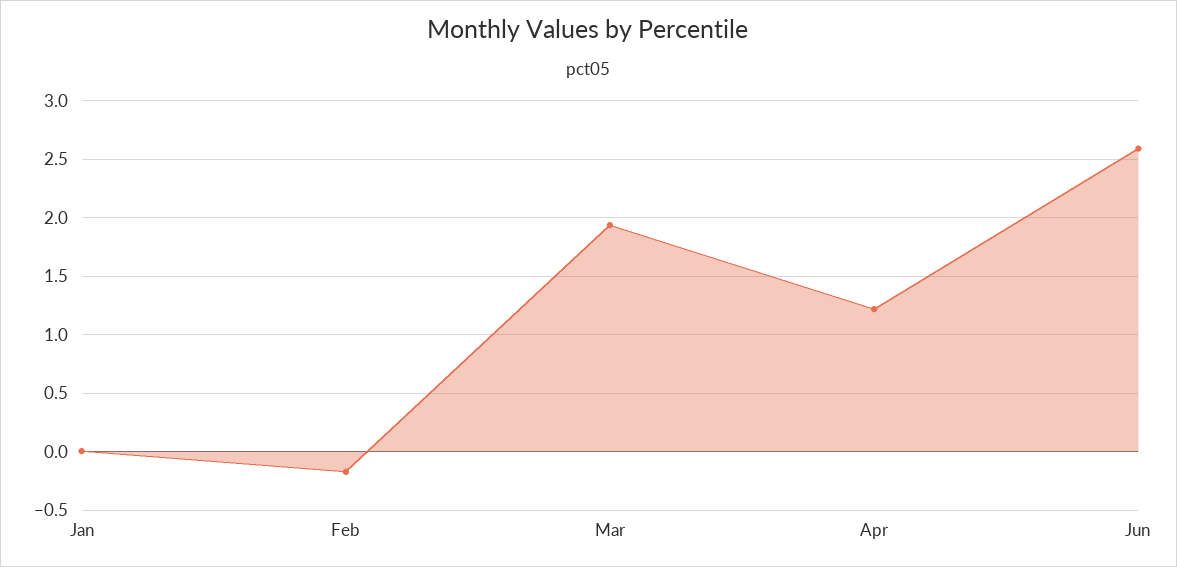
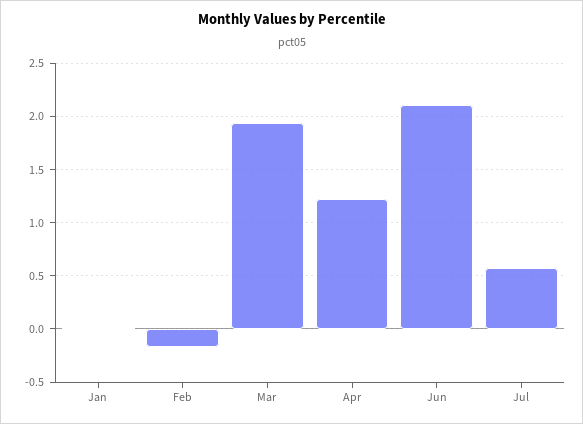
Jun: 2.6 -> 2.1
Jul: none -> 0.6

